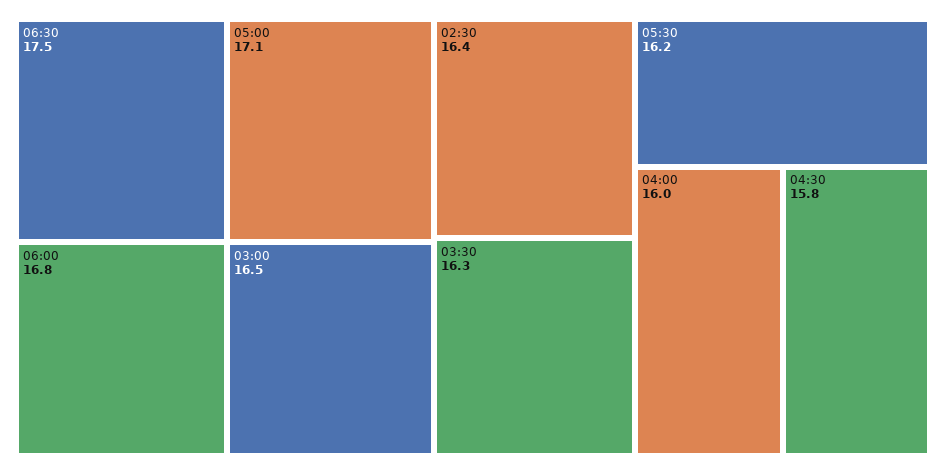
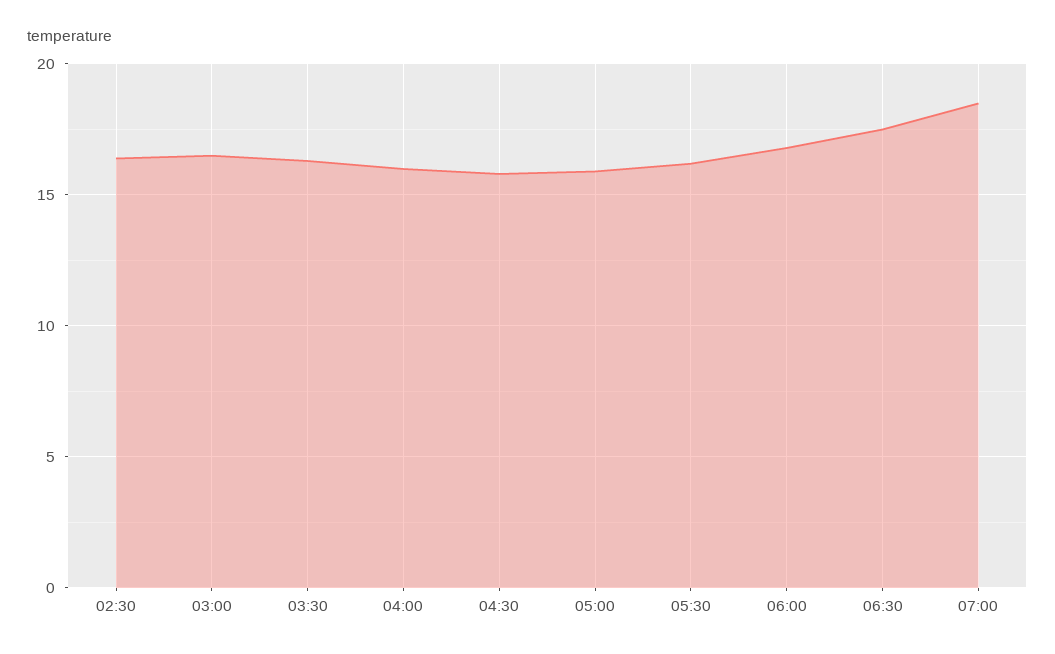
05:00: 17.1 -> 16
07:00: none -> 18.5

